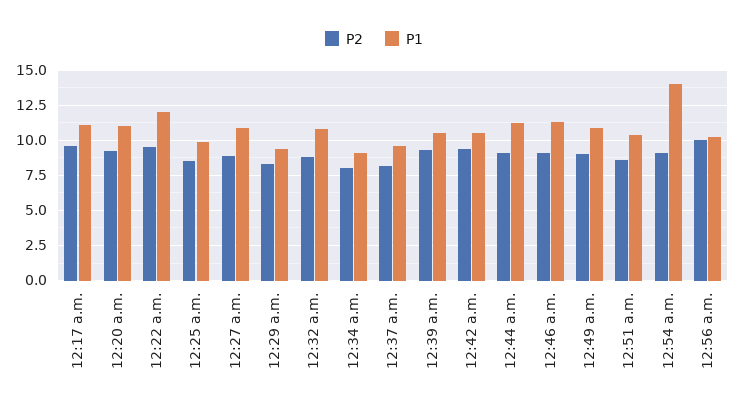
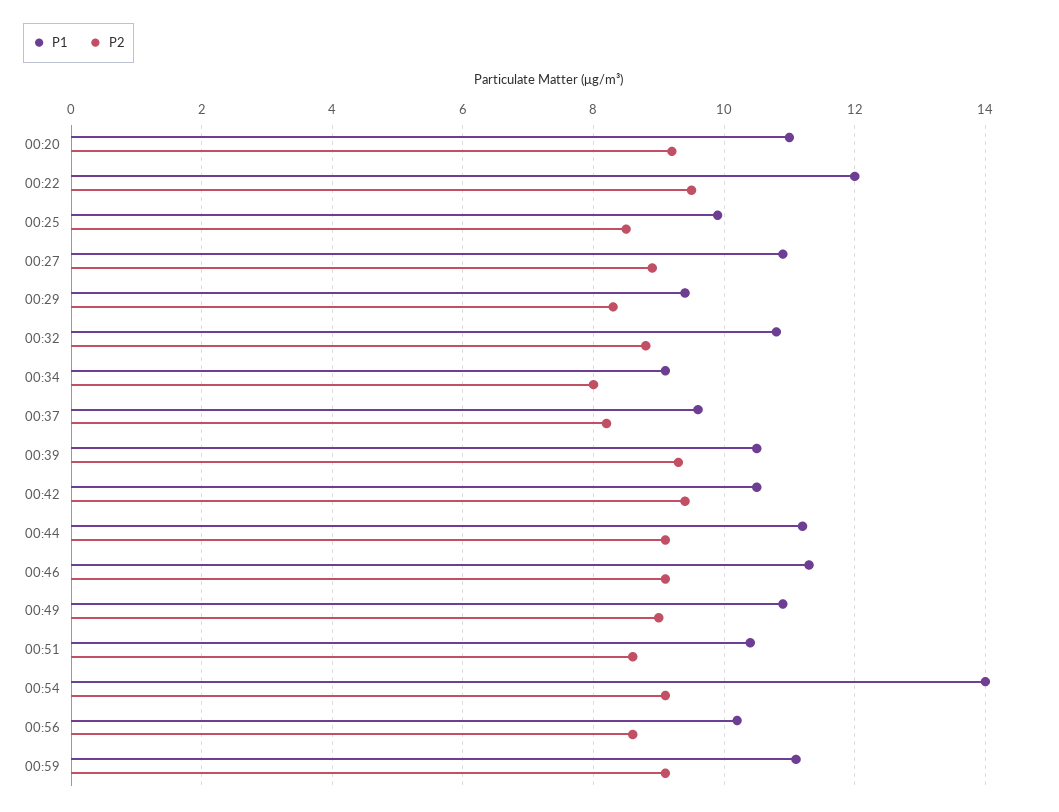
P2, 12:17 a.m.: 9.5 -> none
P1, 12:17 a.m.: 11 -> none
P2, 12:56 a.m.: 10 -> 8.5
P1, 00:59: none -> 11
P2, 00:59: none -> 9

